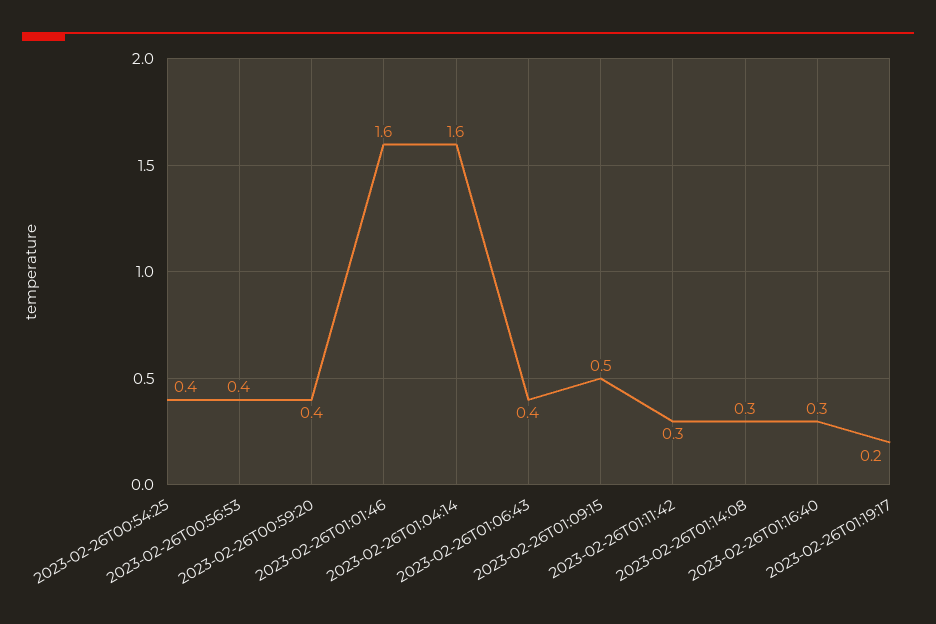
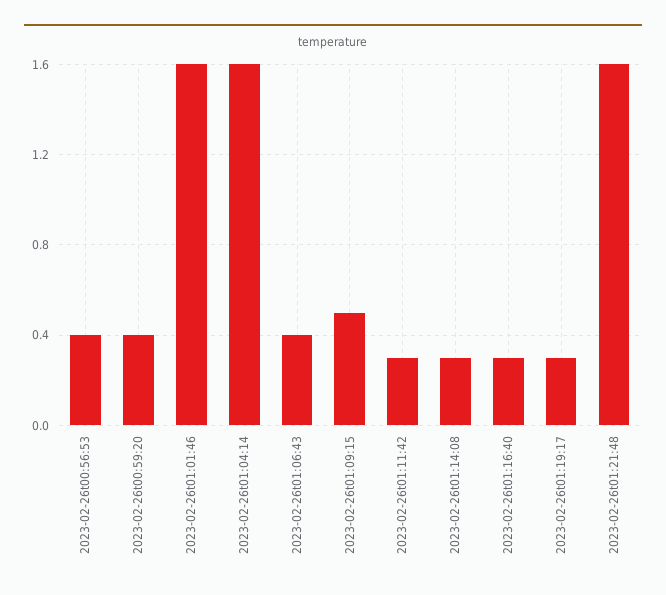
2023-02-26T00:54:25: 0.4 -> none
2023-02-26T01:19:17: 0.2 -> 0.3
2023-02-26t01:21:48: none -> 1.6

